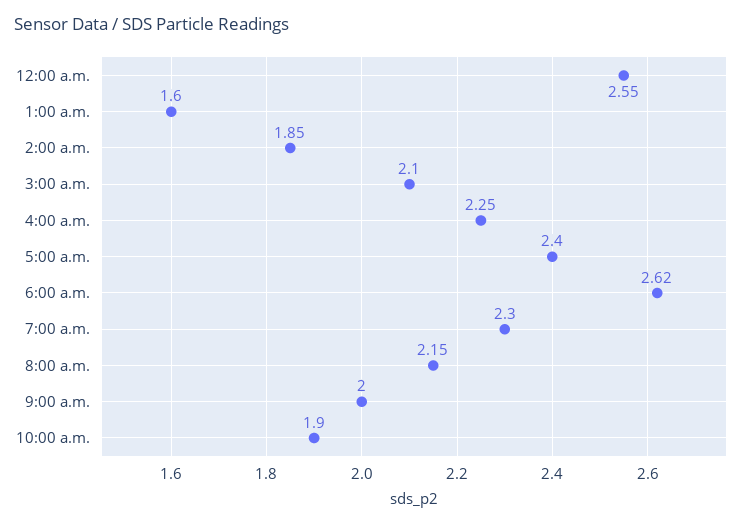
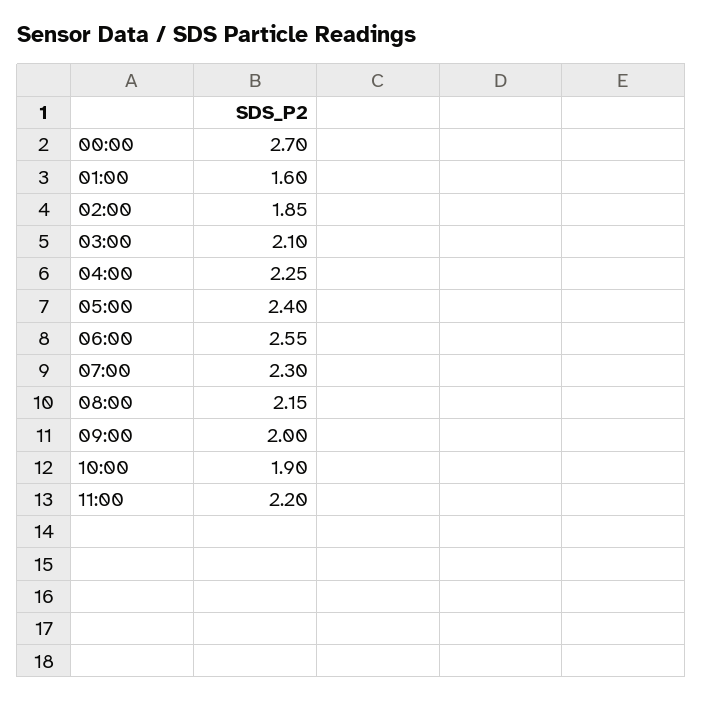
12:00 a.m.: 2.55 -> 2.7
6:00 a.m.: 2.62 -> 2.55
11:00: none -> 2.2

